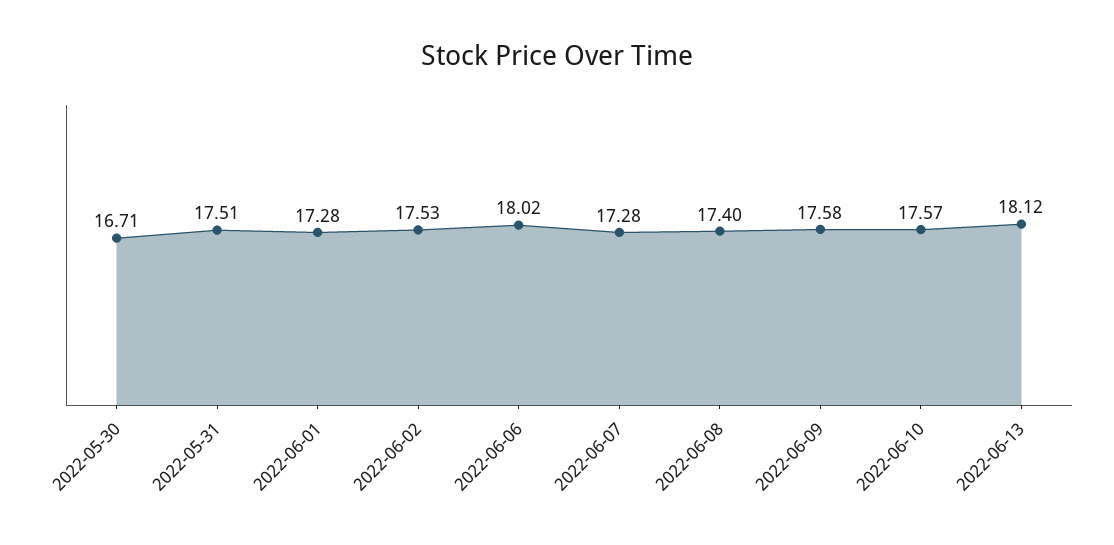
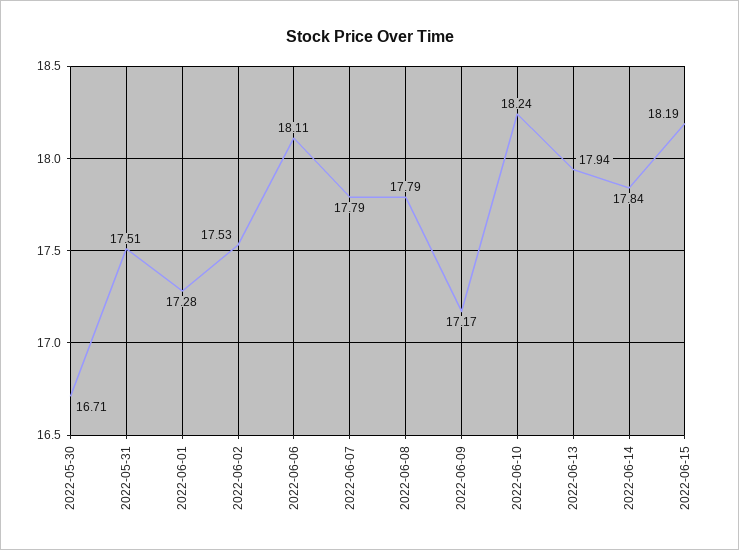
2022-06-06: 18.02 -> 18.11
2022-06-07: 17.28 -> 17.79
2022-06-08: 17.4 -> 17.79
2022-06-09: 17.58 -> 17.17
2022-06-10: 17.57 -> 18.24
2022-06-13: 18.12 -> 17.94
2022-06-14: none -> 17.84
2022-06-15: none -> 18.19

